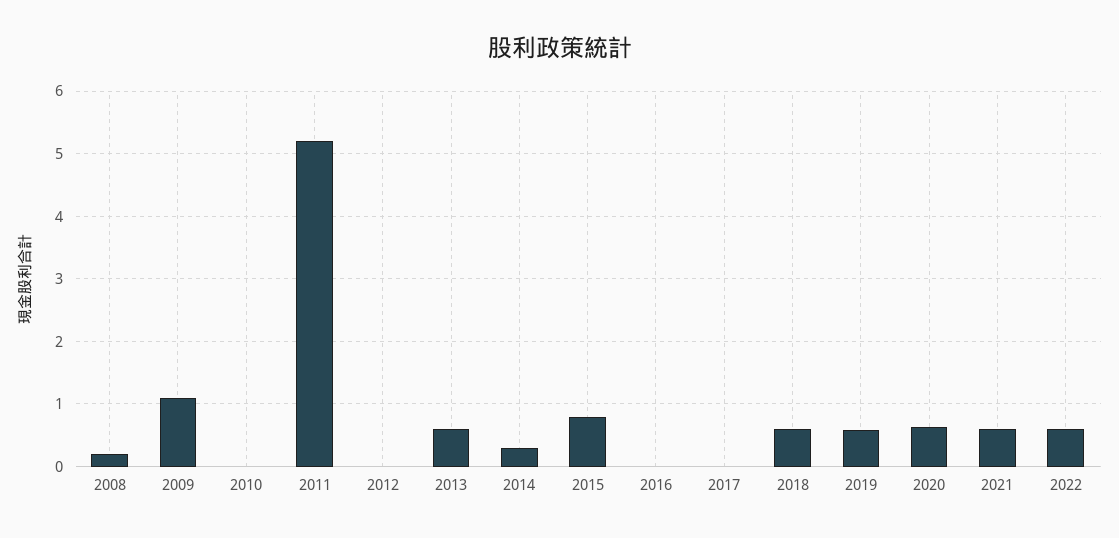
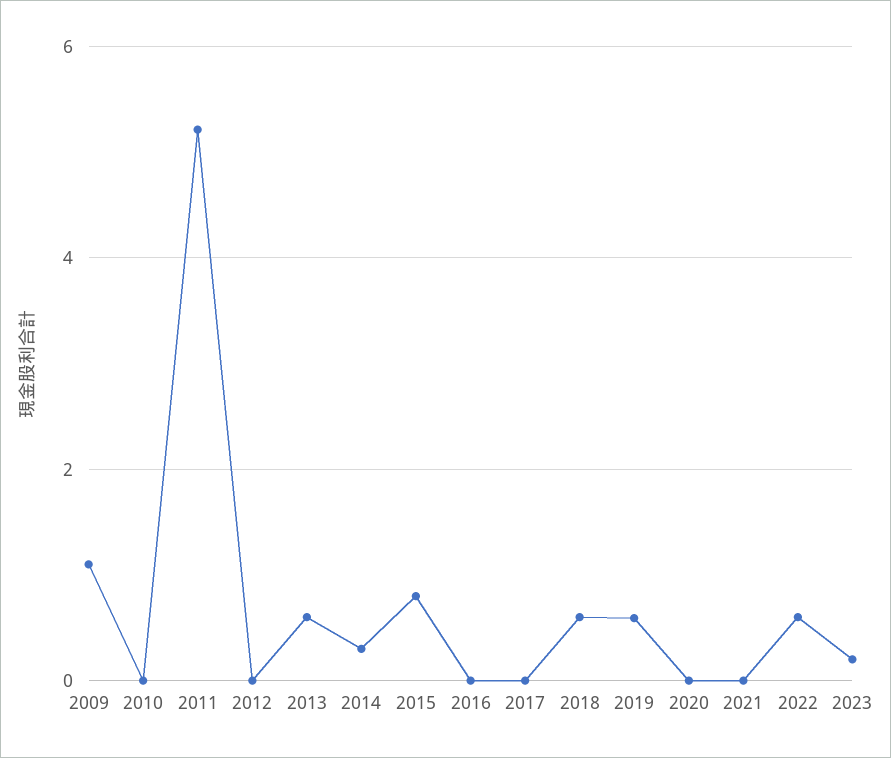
2008: 0.2 -> none
2020: 0.6 -> 0
2021: 0.6 -> 0
2023: none -> 0.2

